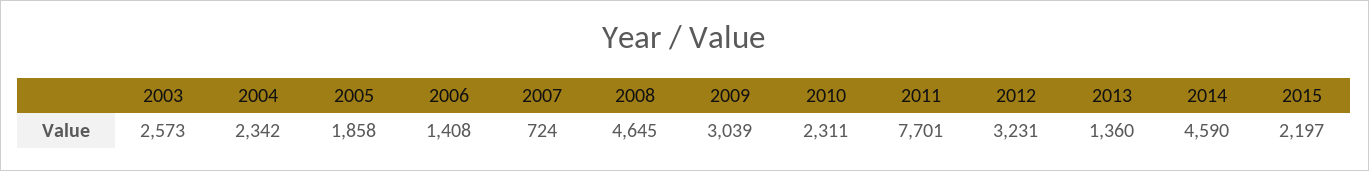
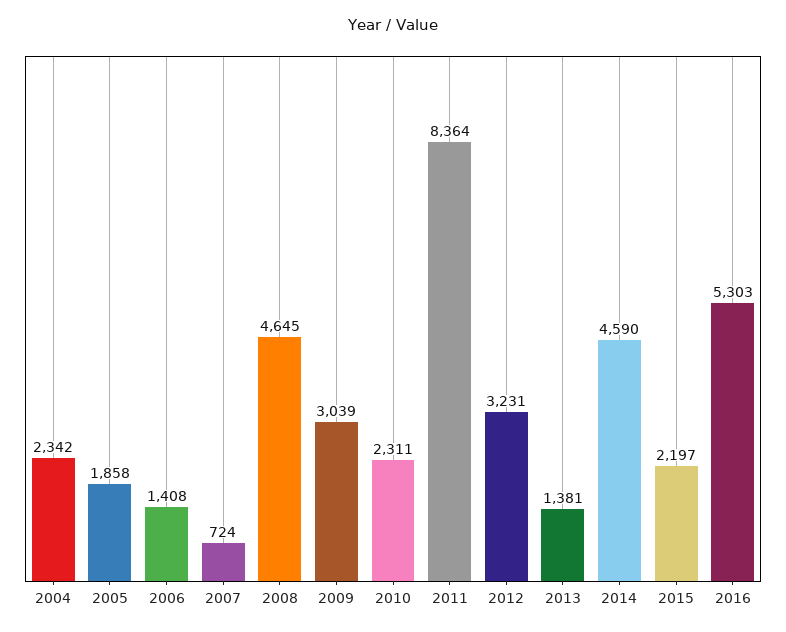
2003: 2573 -> none
2011: 7701 -> 8364
2013: 1360 -> 1381
2016: none -> 5303

